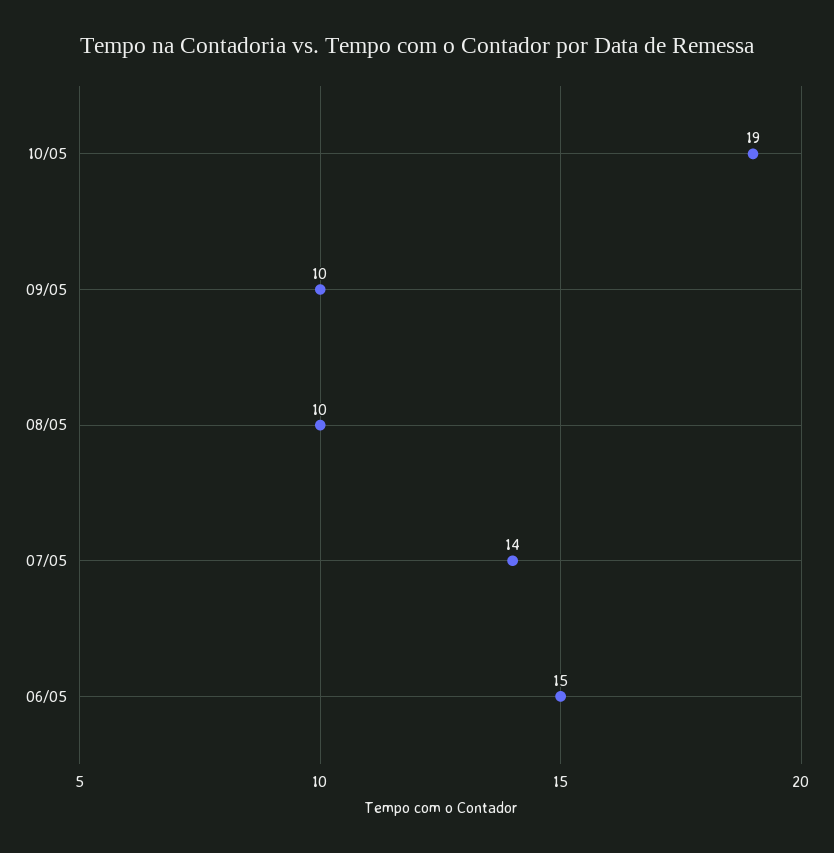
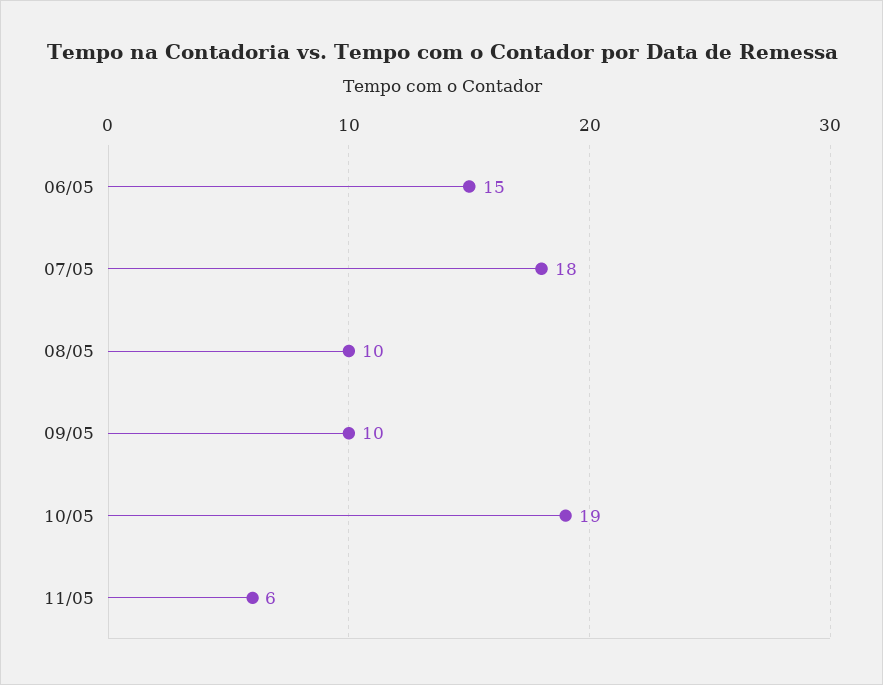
07/05: 14 -> 18
11/05: none -> 6

